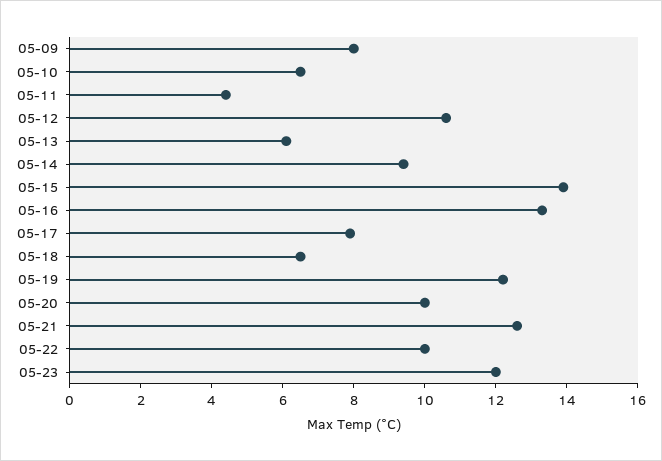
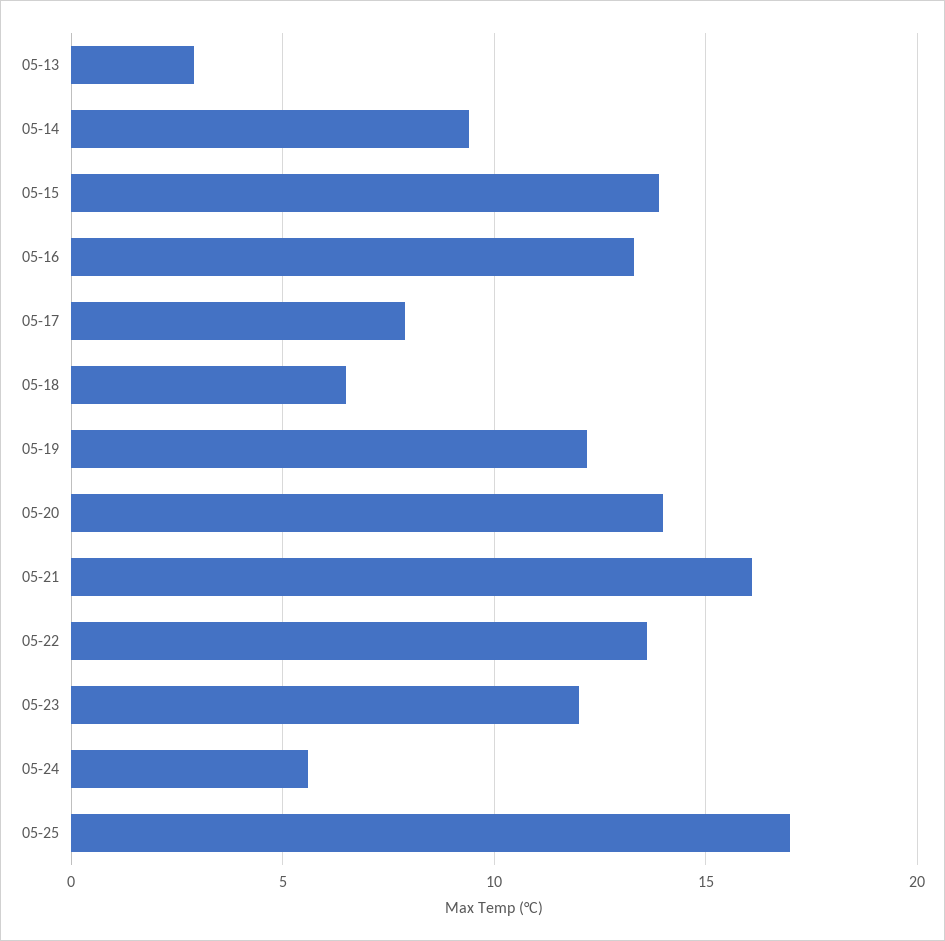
05-09: 8 -> none
05-10: 6.5 -> none
05-11: 4.5 -> none
05-12: 10.5 -> none
05-13: 6 -> 3
05-20: 10 -> 14
05-21: 12.5 -> 16
05-22: 10 -> 13.5
05-24: none -> 5.5
05-25: none -> 17

